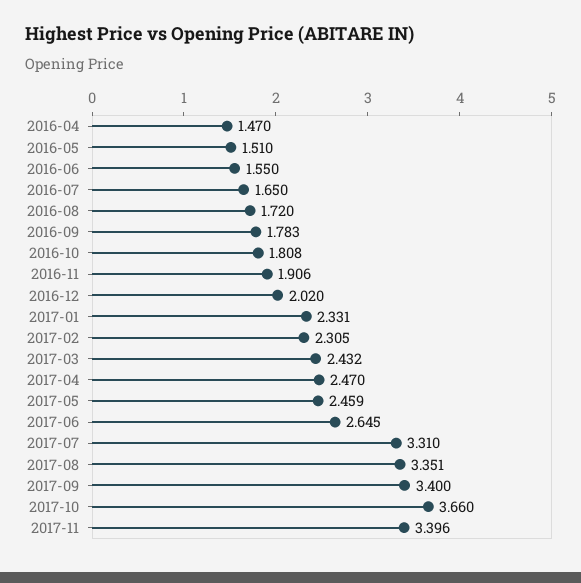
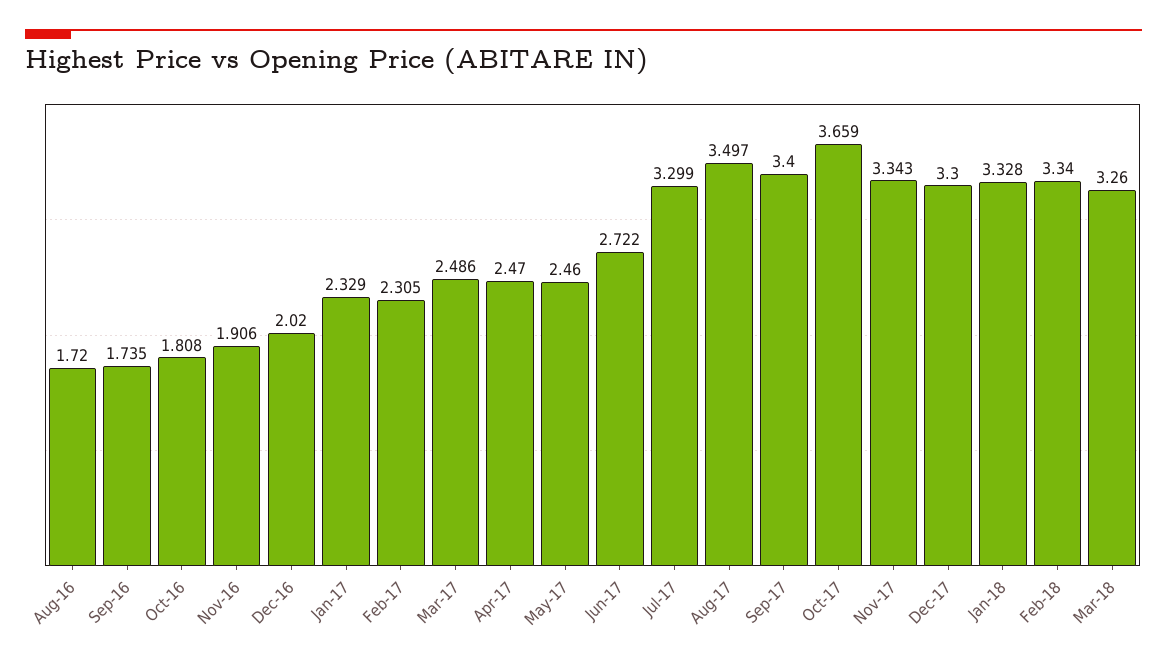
2016-04: 1.47 -> none
2016-05: 1.51 -> none
2016-06: 1.55 -> none
2016-07: 1.65 -> none
2016-09: 1.783 -> 1.735
2017-01: 2.331 -> 2.329
2017-03: 2.432 -> 2.486
2017-05: 2.459 -> 2.46
2017-06: 2.645 -> 2.722
2017-07: 3.31 -> 3.299
2017-08: 3.351 -> 3.497
2017-10: 3.66 -> 3.659
2017-11: 3.396 -> 3.343
Dec-17: none -> 3.3
Jan-18: none -> 3.328
Feb-18: none -> 3.34
Mar-18: none -> 3.26

